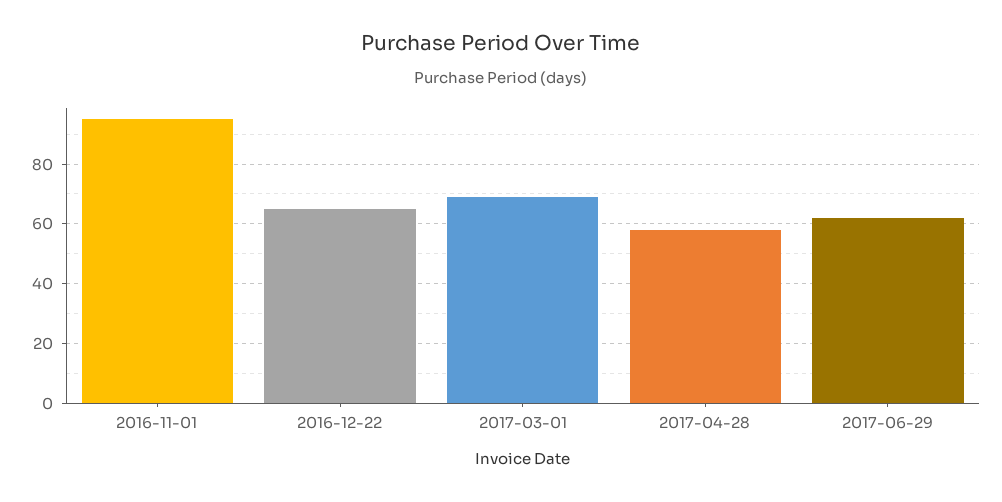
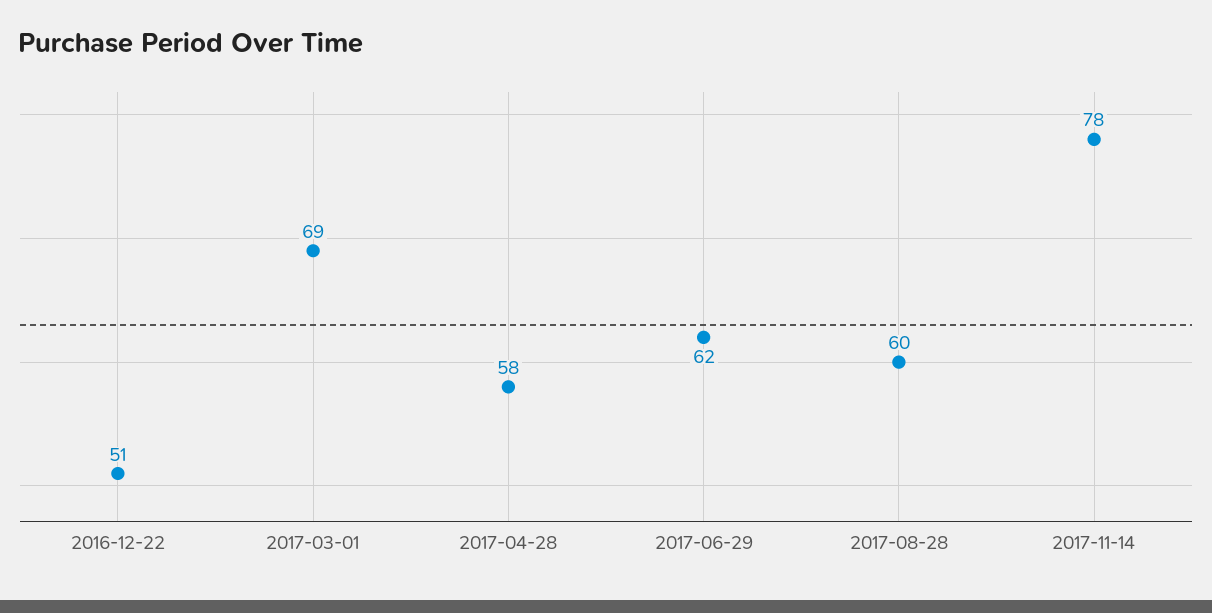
2016-11-01: 95 -> none
2016-12-22: 65 -> 51
2017-08-28: none -> 60
2017-11-14: none -> 78

